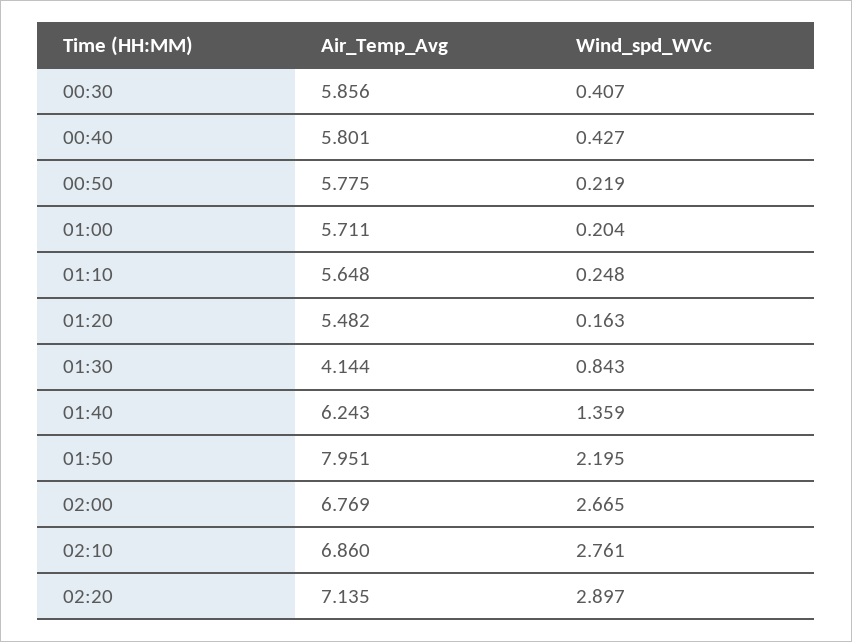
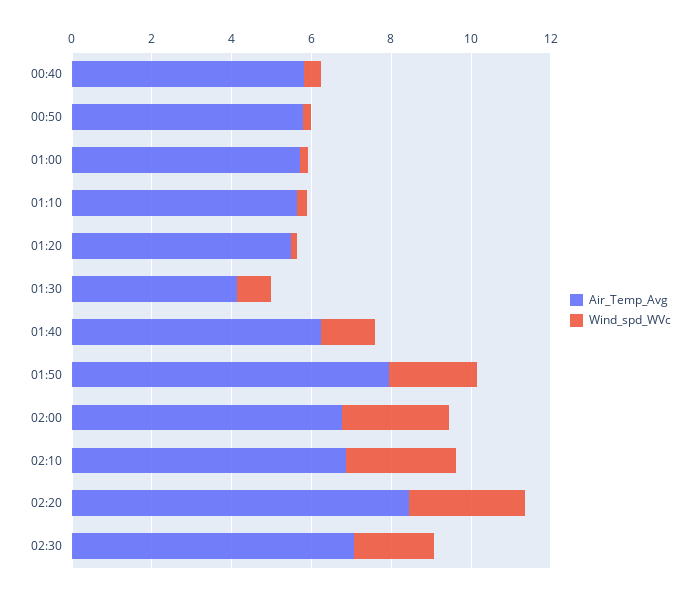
Air_Temp_Avg, 00:30: 5.856 -> none
Wind_spd_WVc, 00:30: 0.407 -> none
Air_Temp_Avg, 02:20: 7.135 -> 8.5
Air_Temp_Avg, 02:30: none -> 7
Wind_spd_WVc, 02:30: none -> 2

